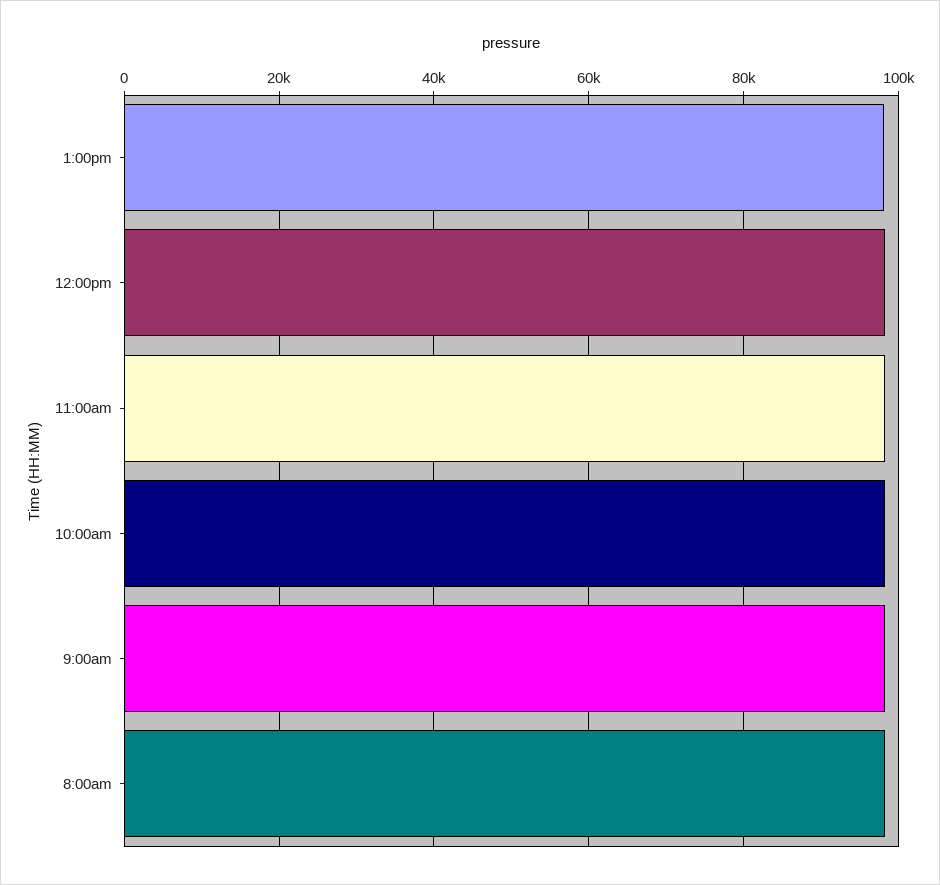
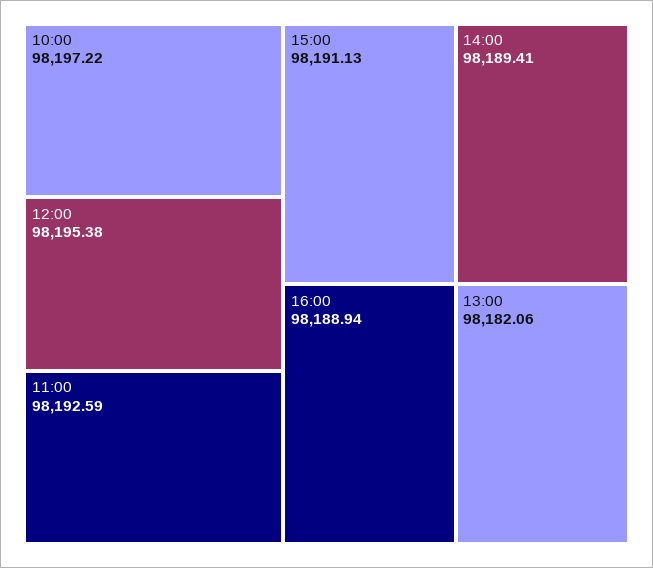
9:00am: 98000 -> none
8:00am: 98000 -> none
15:00: none -> 98191.13
14:00: none -> 98189.41
16:00: none -> 98188.94

